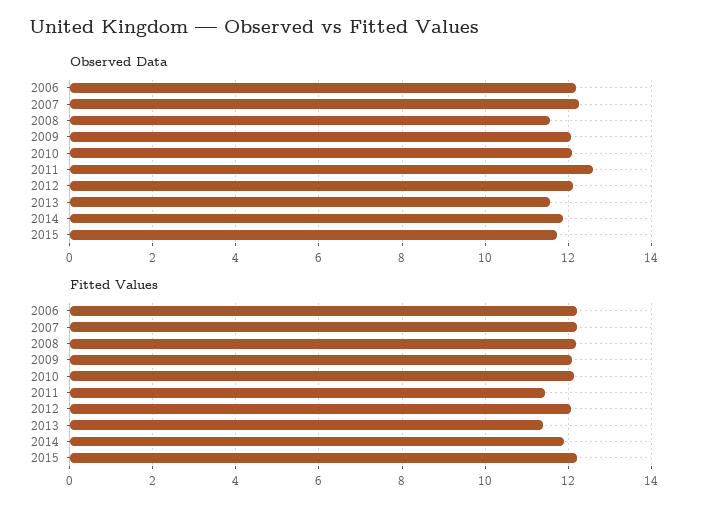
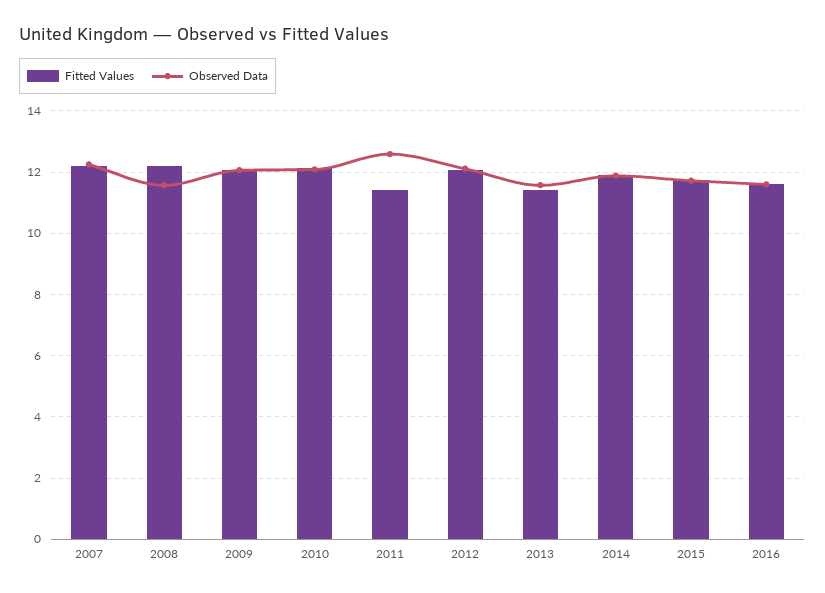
Observed Data, 2006: 12.2 -> none
Fitted Values, 2006: 12.2 -> none
Fitted Values, 2015: 12.2 -> 11.8
Fitted Values, 2016: none -> 11.6
Observed Data, 2016: none -> 11.6

